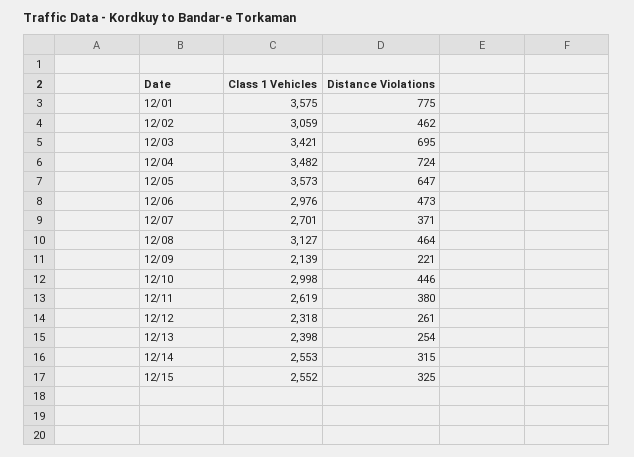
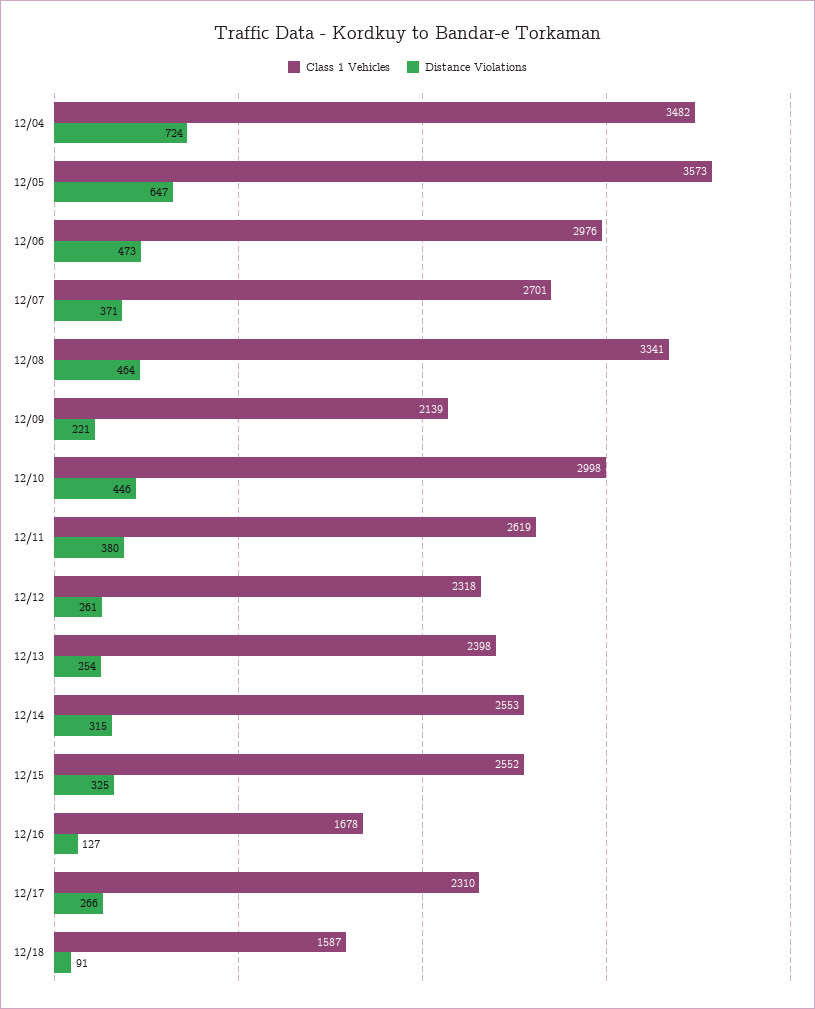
Class 1 Vehicles, 12/01: 3575 -> none
Distance Violations, 12/01: 775 -> none
Class 1 Vehicles, 12/02: 3059 -> none
Distance Violations, 12/02: 462 -> none
Class 1 Vehicles, 12/03: 3421 -> none
Distance Violations, 12/03: 695 -> none
Class 1 Vehicles, 12/08: 3127 -> 3341
Class 1 Vehicles, 12/16: none -> 1678
Distance Violations, 12/16: none -> 127
Class 1 Vehicles, 12/17: none -> 2310
Distance Violations, 12/17: none -> 266
Class 1 Vehicles, 12/18: none -> 1587
Distance Violations, 12/18: none -> 91

